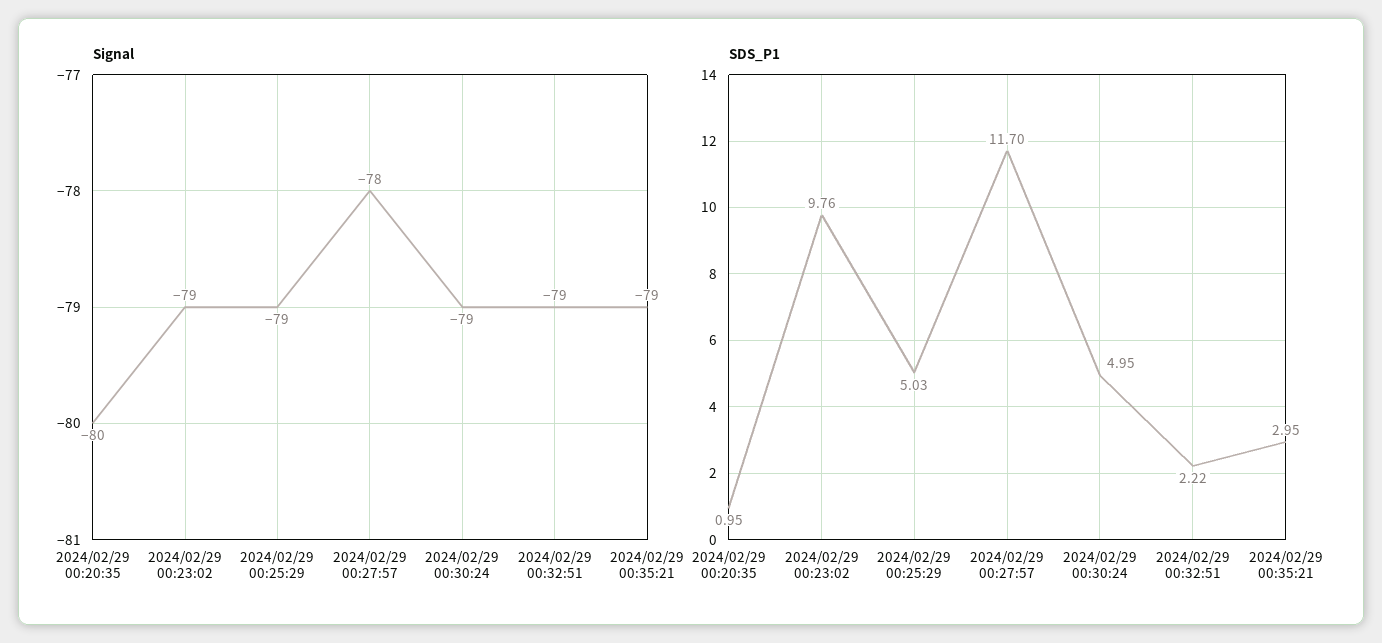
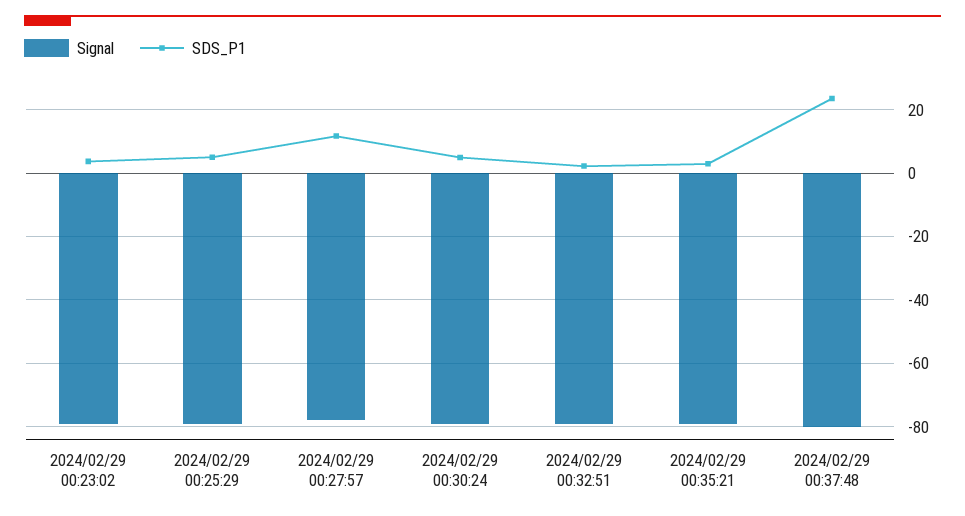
Signal, 2024/02/29 00:20:35: -80 -> none
SDS_P1, 2024/02/29 00:20:35: 0.95 -> none
SDS_P1, 2024/02/29 00:23:02: 9.76 -> 4
Signal, 2024/02/29 00:37:48: none -> -80
SDS_P1, 2024/02/29 00:37:48: none -> 24

